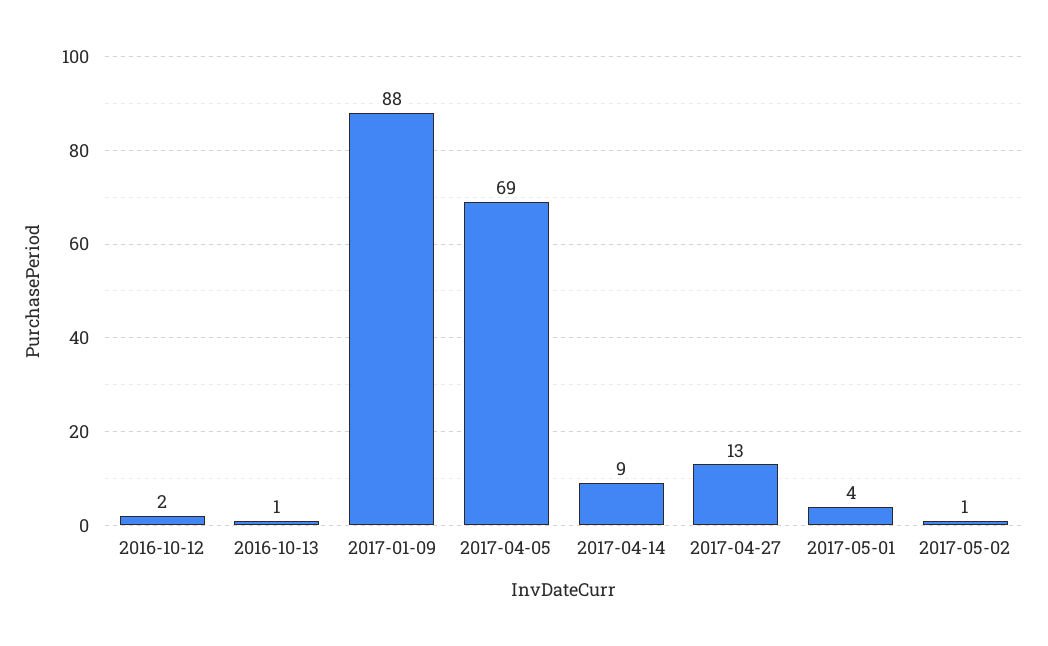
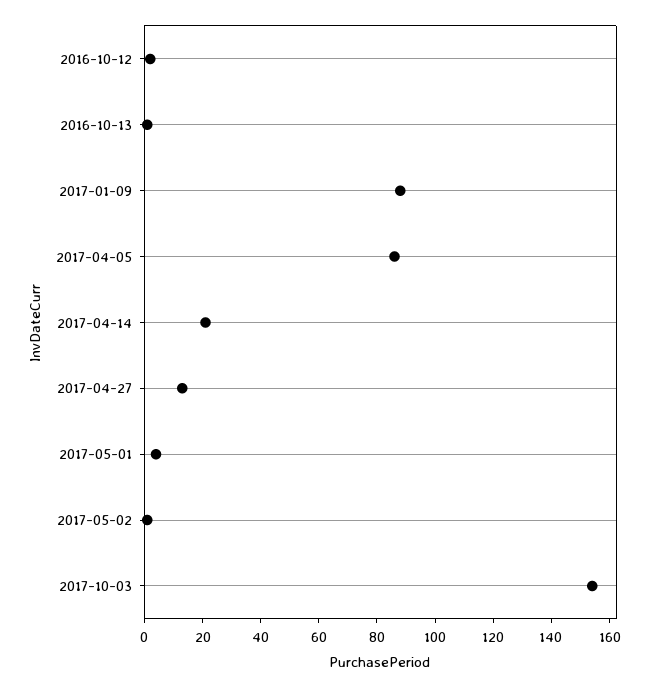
2017-04-05: 69 -> 85
2017-04-14: 9 -> 20
2017-10-03: none -> 155

